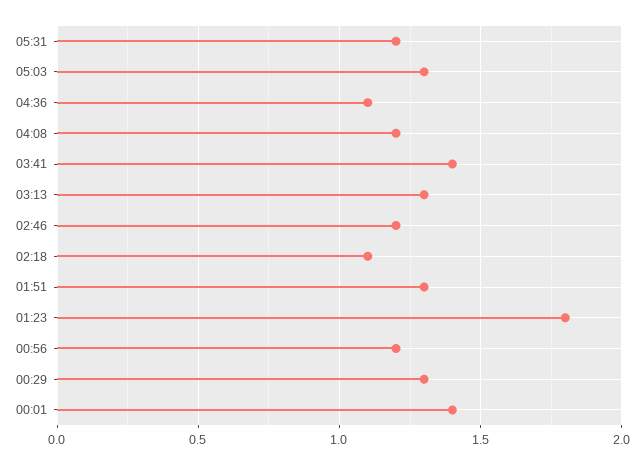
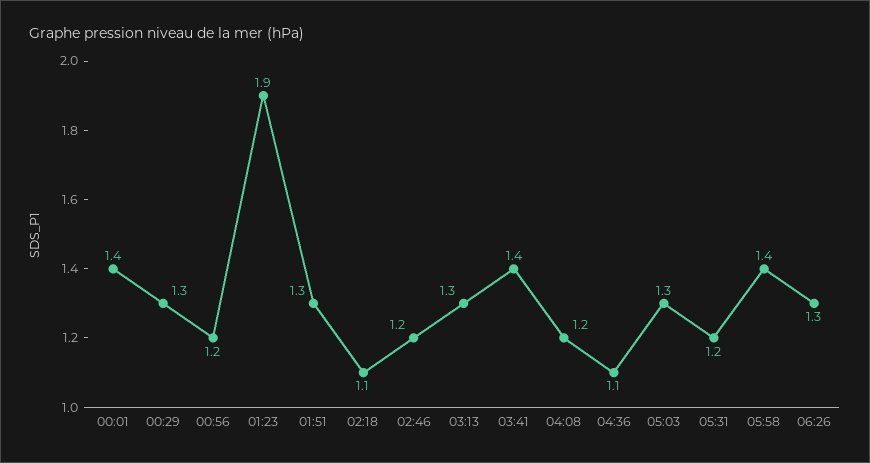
01:23: 1.8 -> 1.9
05:58: none -> 1.4
06:26: none -> 1.3

